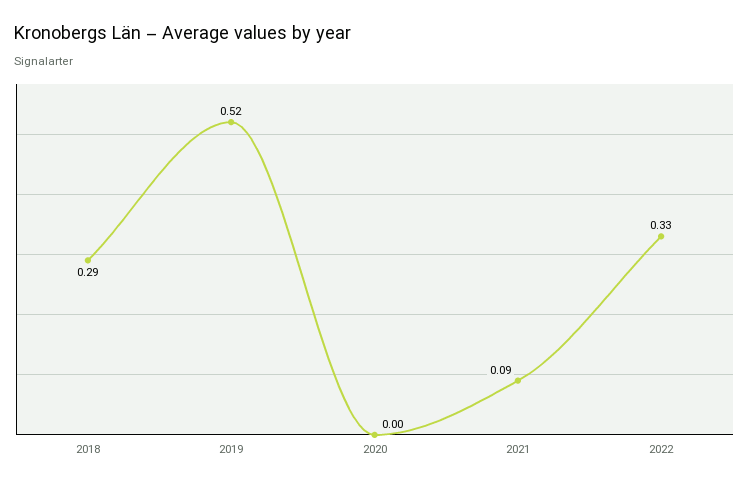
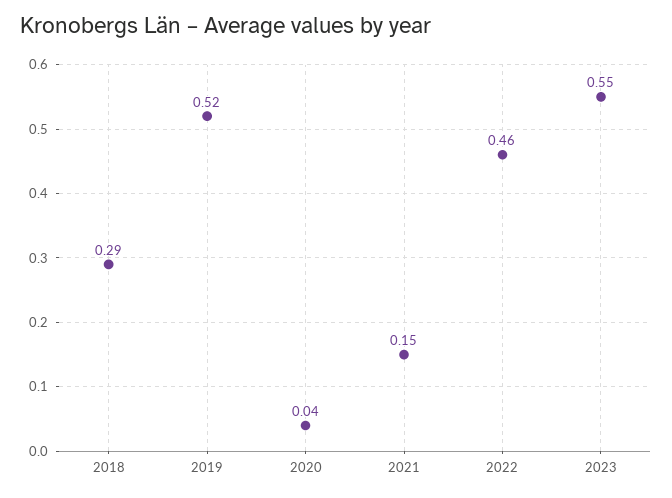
2020: 0 -> 0.04
2021: 0.09 -> 0.15
2022: 0.33 -> 0.46
2023: none -> 0.55

